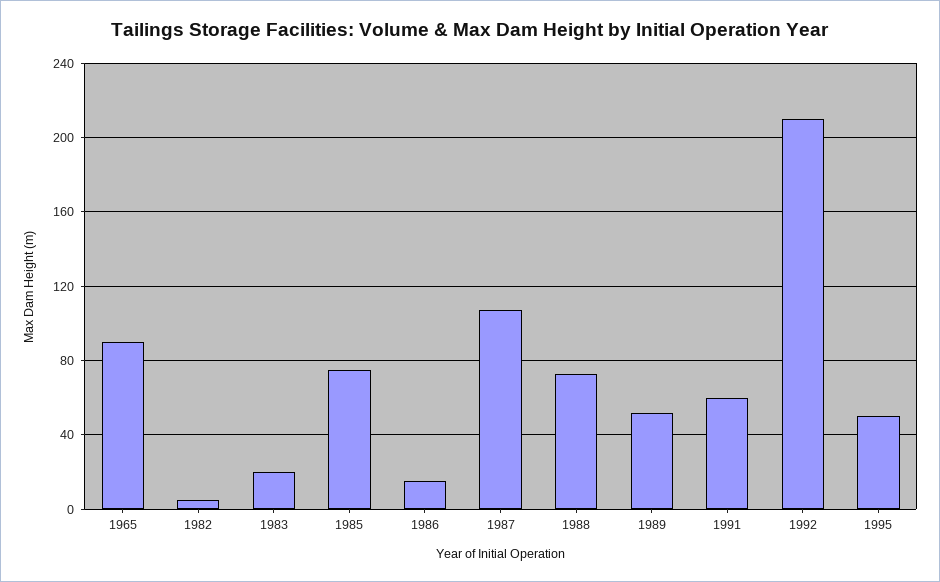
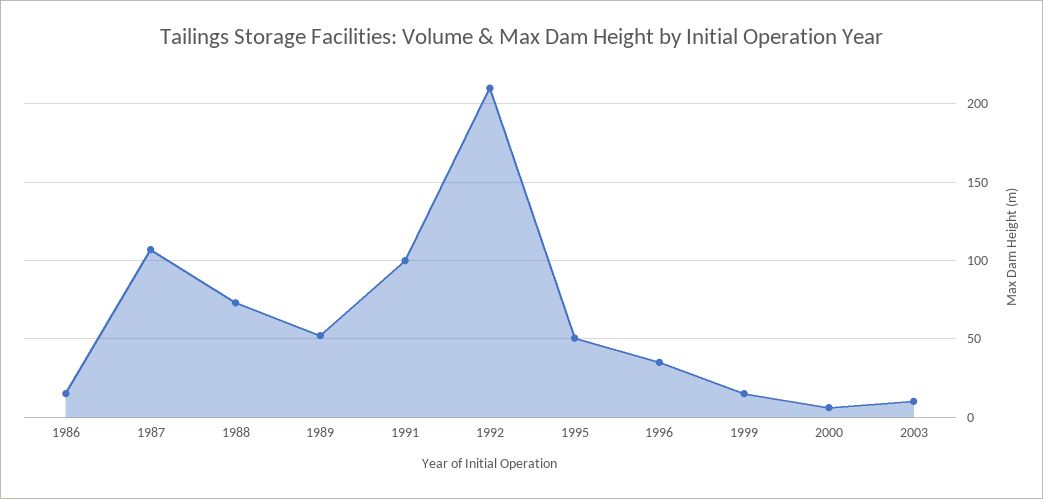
1965: 90 -> none
1982: 5 -> none
1983: 20 -> none
1985: 75 -> none
1991: 60 -> 100
1996: none -> 35
1999: none -> 15
2000: none -> 5
2003: none -> 10

